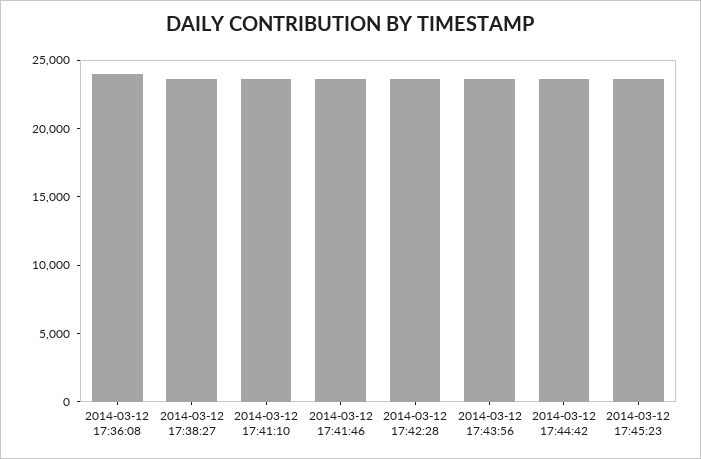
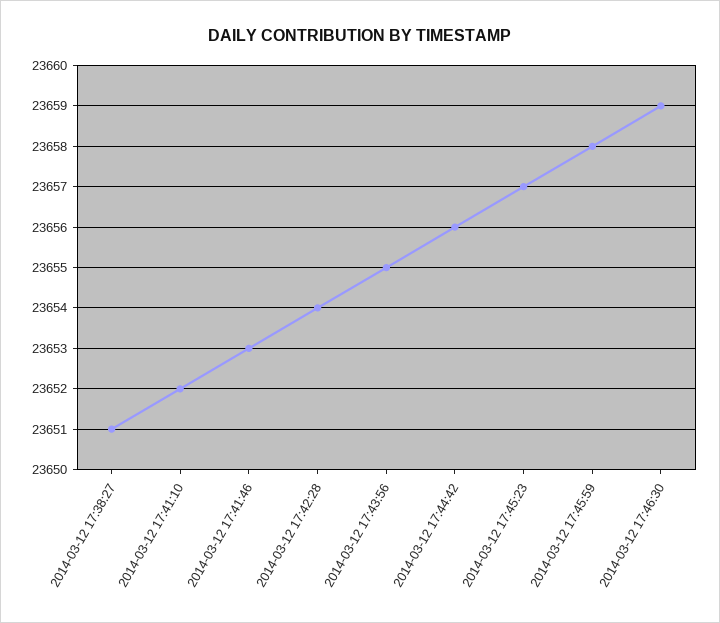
2014-03-12 17:36:08: 24000 -> none
2014-03-12 17:45:59: none -> 23658
2014-03-12 17:46:30: none -> 23659

